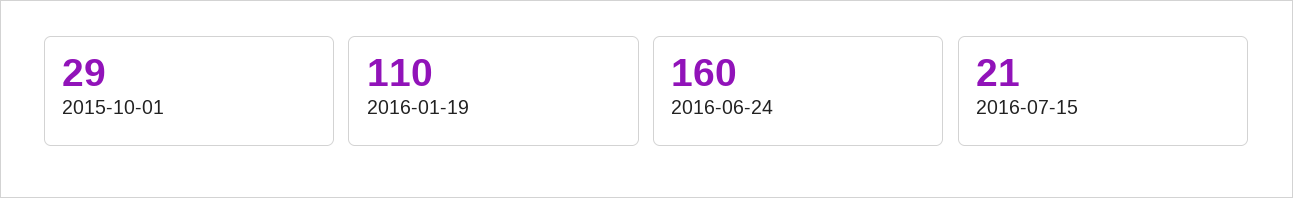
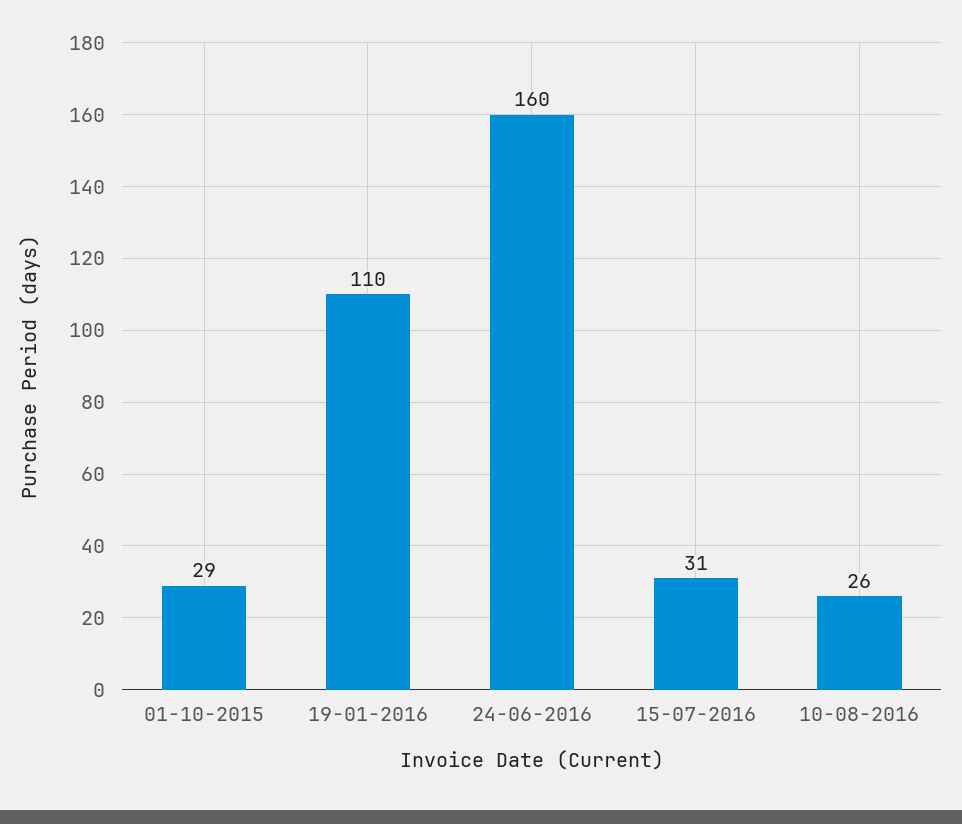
2016-07-15: 21 -> 31
10-08-2016: none -> 26

